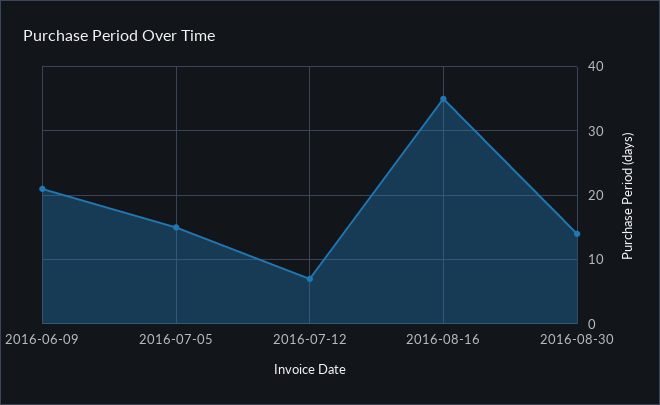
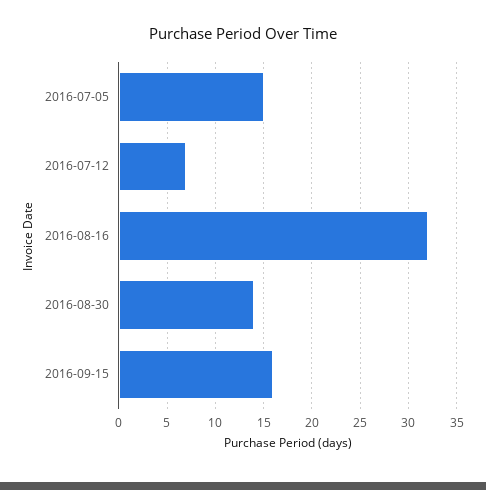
2016-06-09: 21 -> none
2016-08-16: 35 -> 32
2016-09-15: none -> 16

